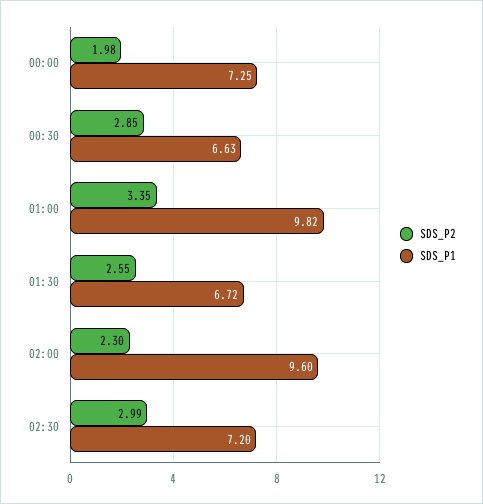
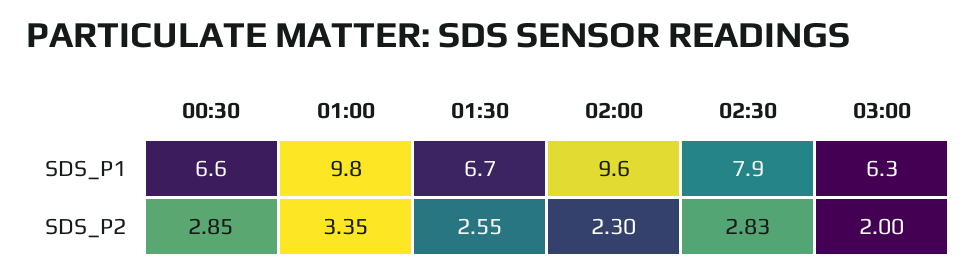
SDS_P2, 00:00: 1.98 -> none
SDS_P1, 00:00: 7.25 -> none
SDS_P2, 02:30: 2.99 -> 2.83
SDS_P1, 02:30: 7.2 -> 7.9
SDS_P1, 03:00: none -> 6.3
SDS_P2, 03:00: none -> 2

